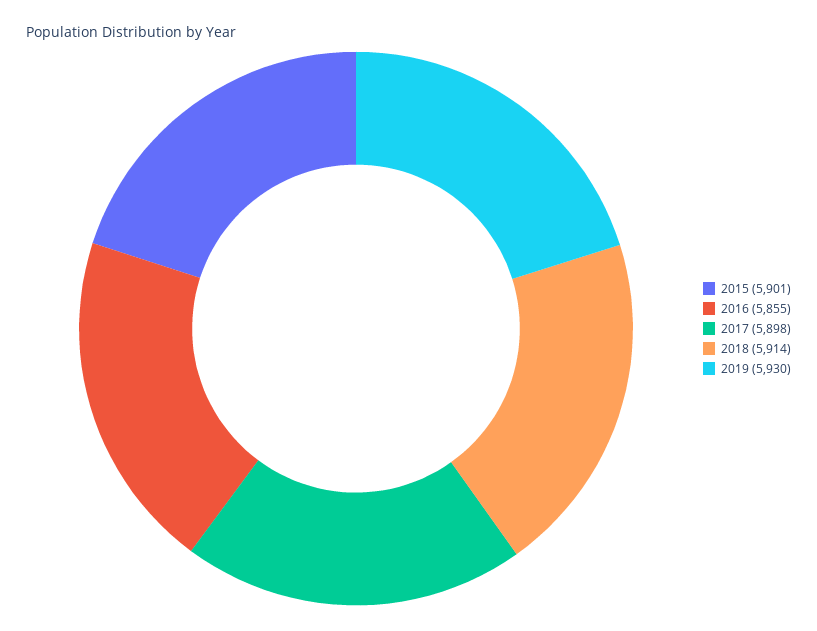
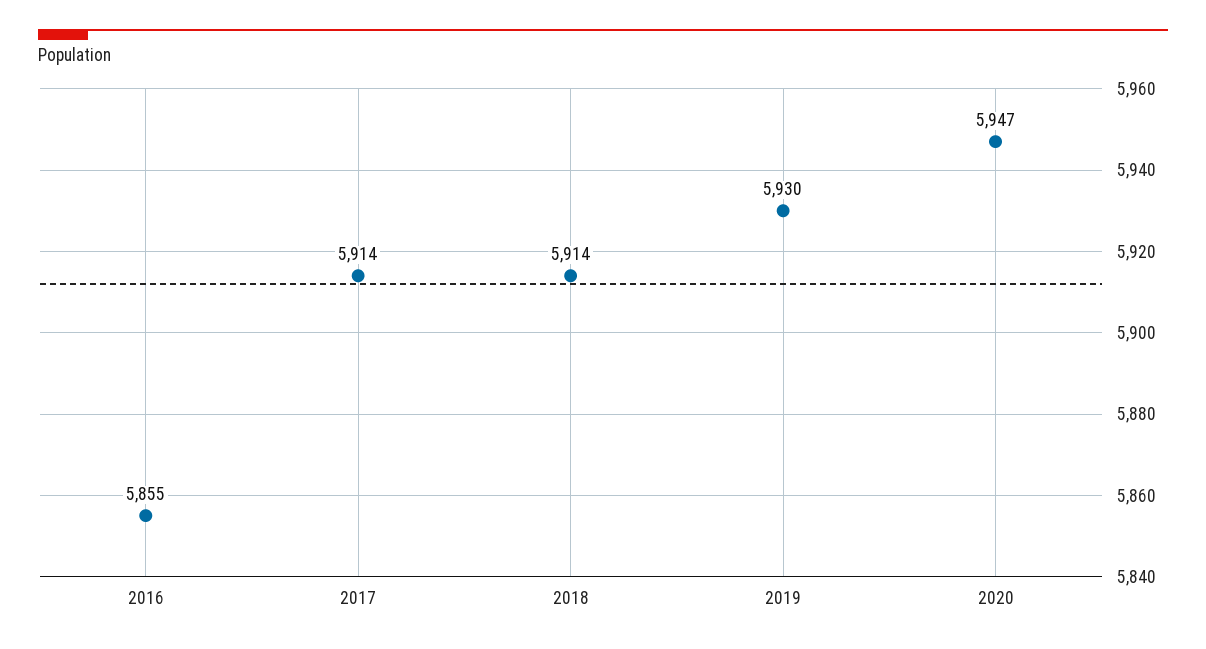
2015: 5901 -> none
2017: 5898 -> 5914
2020: none -> 5947

